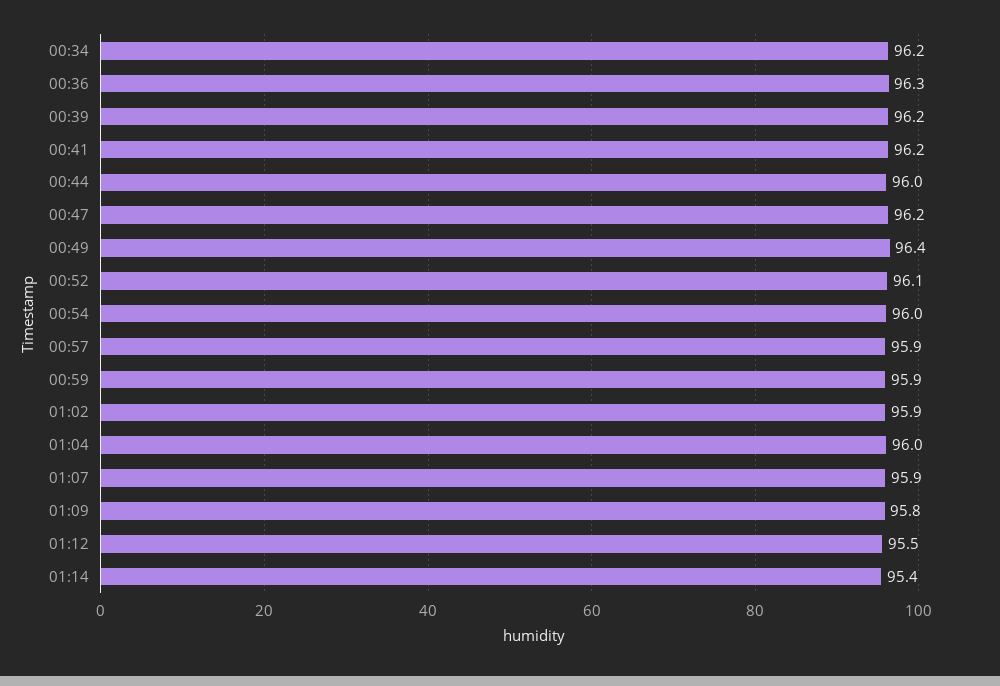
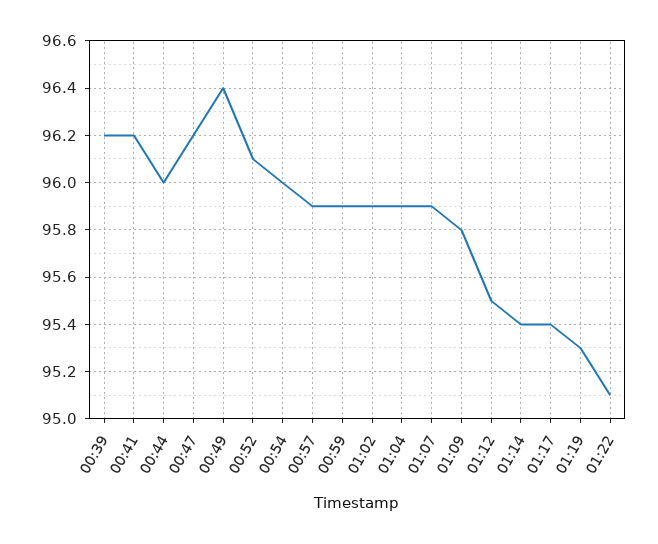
00:34: 96.2 -> none
00:36: 96.3 -> none
01:04: 96 -> 95.9
01:17: none -> 95.4
01:19: none -> 95.3
01:22: none -> 95.1

